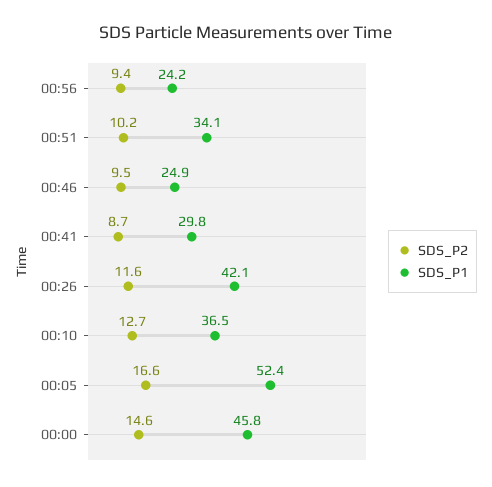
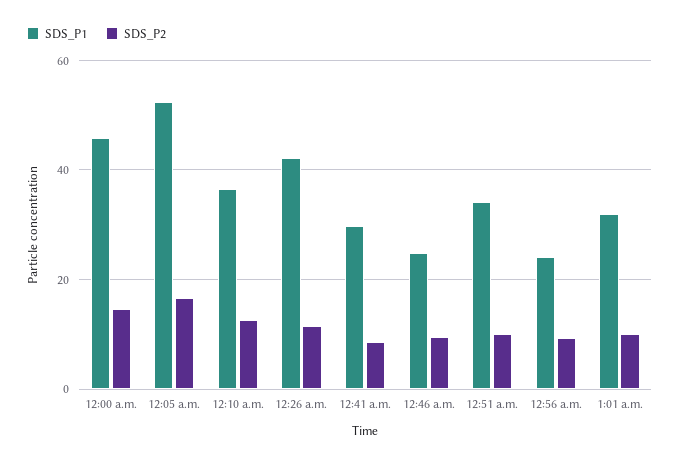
SDS_P1, 1:01 a.m.: none -> 32
SDS_P2, 1:01 a.m.: none -> 10

